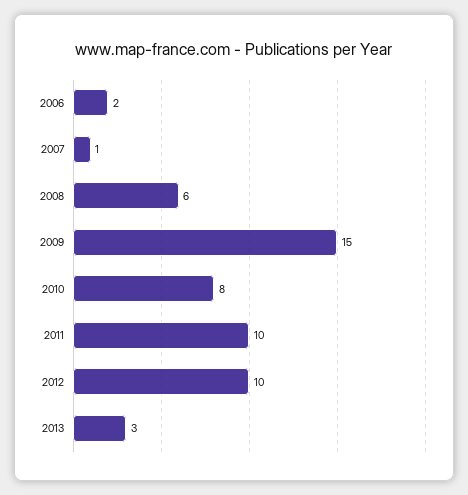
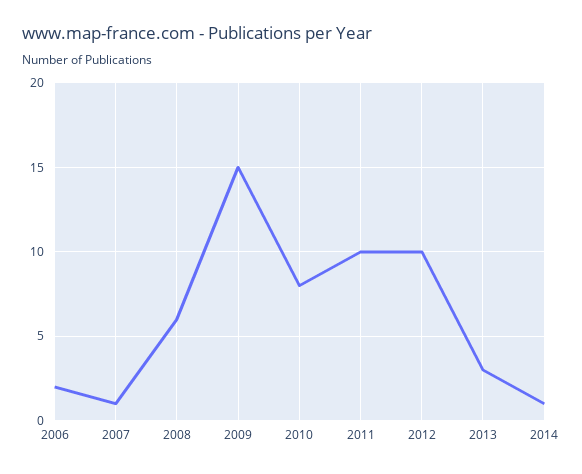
2014: none -> 1

